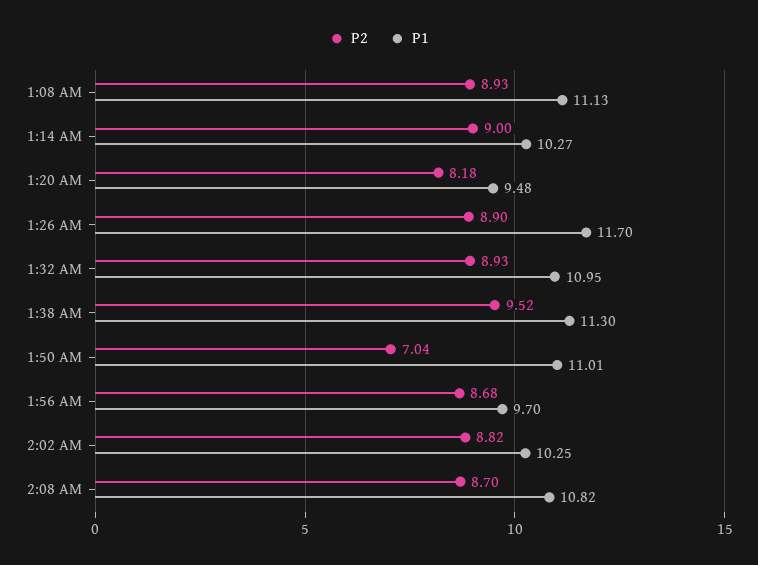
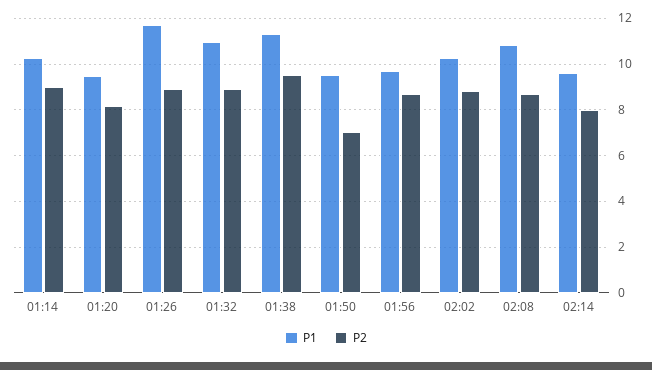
P2, 1:08 AM: 8.93 -> none
P1, 1:08 AM: 11.13 -> none
P1, 1:50 AM: 11.01 -> 9.5
P1, 02:14: none -> 9.5
P2, 02:14: none -> 8

